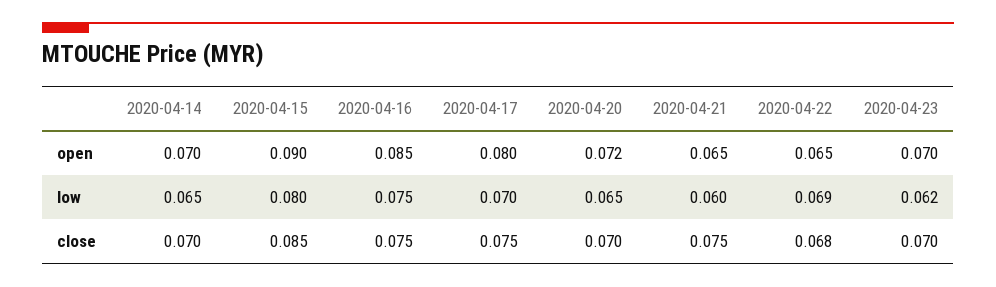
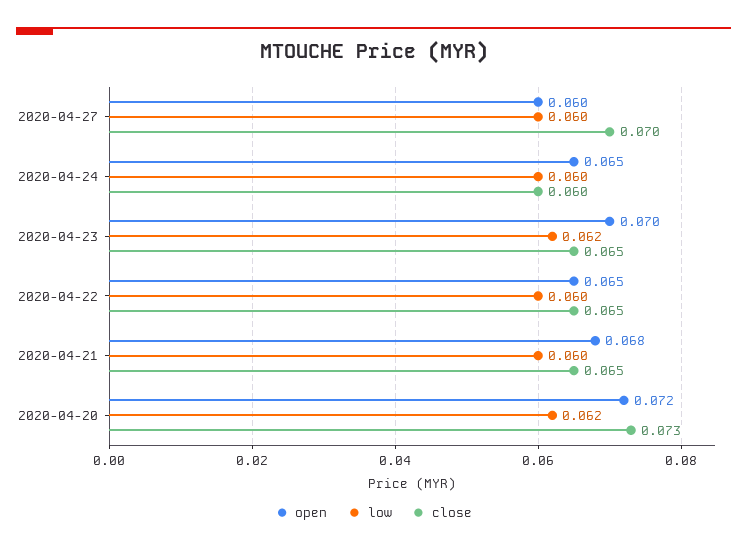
open, 2020-04-14: 0.07 -> none
open, 2020-04-15: 0.09 -> none
open, 2020-04-16: 0.085 -> none
open, 2020-04-17: 0.08 -> none
open, 2020-04-21: 0.065 -> 0.068
low, 2020-04-14: 0.065 -> none
low, 2020-04-15: 0.08 -> none
low, 2020-04-16: 0.075 -> none
low, 2020-04-17: 0.07 -> none
low, 2020-04-20: 0.065 -> 0.062
low, 2020-04-22: 0.069 -> 0.06
close, 2020-04-14: 0.07 -> none
close, 2020-04-15: 0.085 -> none
close, 2020-04-16: 0.075 -> none
close, 2020-04-17: 0.075 -> none
close, 2020-04-20: 0.07 -> 0.073
close, 2020-04-21: 0.075 -> 0.065
close, 2020-04-22: 0.068 -> 0.065
close, 2020-04-23: 0.07 -> 0.065
open, 2020-04-27: none -> 0.06
low, 2020-04-27: none -> 0.06
close, 2020-04-27: none -> 0.07
open, 2020-04-24: none -> 0.065
low, 2020-04-24: none -> 0.06
close, 2020-04-24: none -> 0.06

